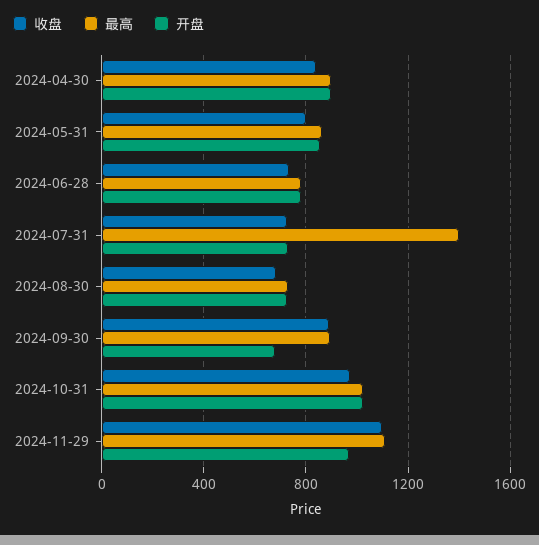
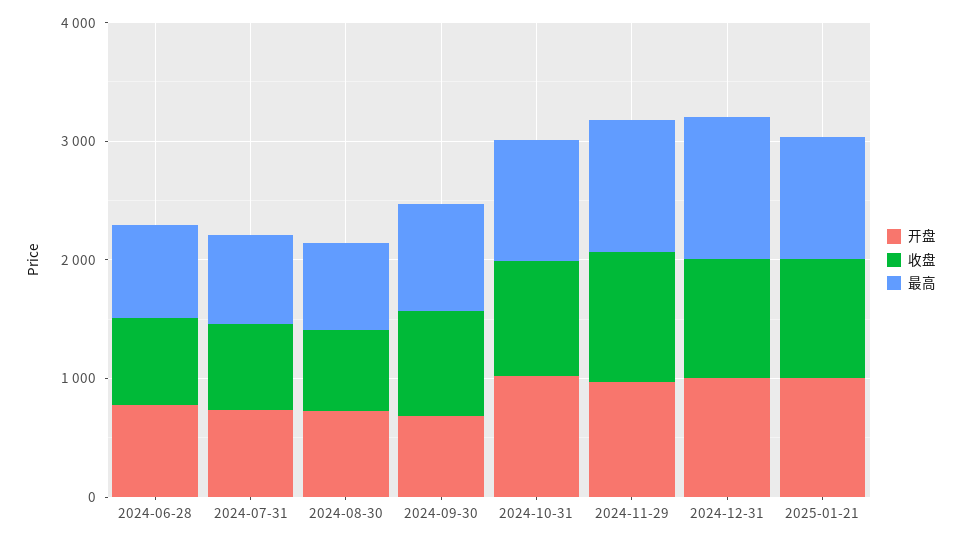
收盘, 2024-04-30: 850 -> none
最高, 2024-04-30: 900 -> none
开盘, 2024-04-30: 900 -> none
收盘, 2024-05-31: 800 -> none
最高, 2024-05-31: 850 -> none
开盘, 2024-05-31: 850 -> none
最高, 2024-07-31: 1400 -> 800
开盘, 2024-12-31: none -> 1000
收盘, 2024-12-31: none -> 1000
最高, 2024-12-31: none -> 1200
开盘, 2025-01-21: none -> 1000
收盘, 2025-01-21: none -> 1000
最高, 2025-01-21: none -> 1000

